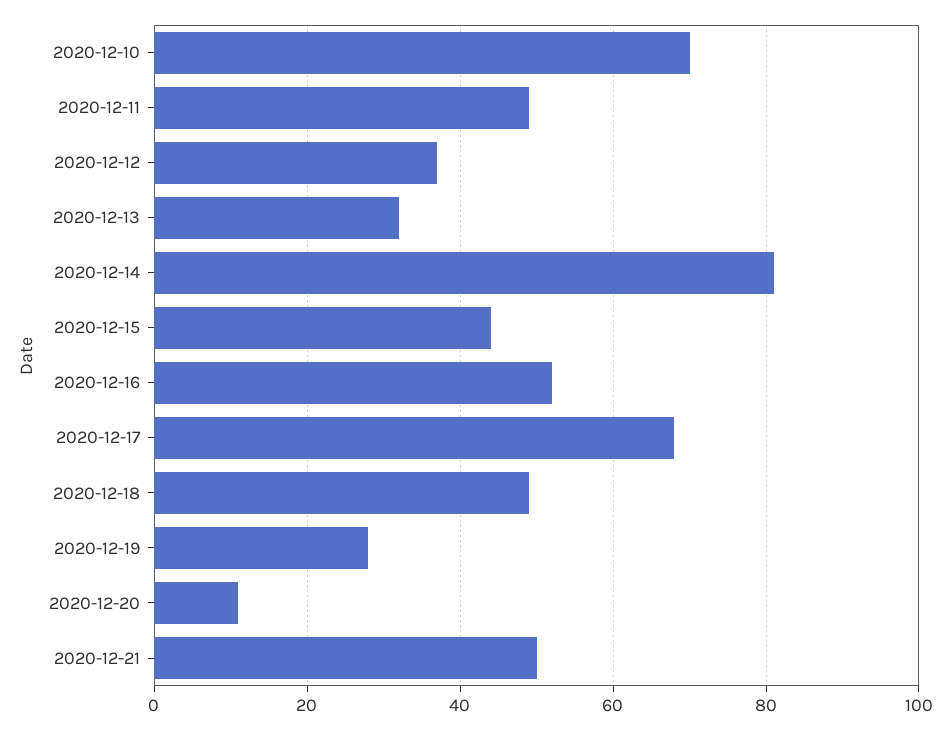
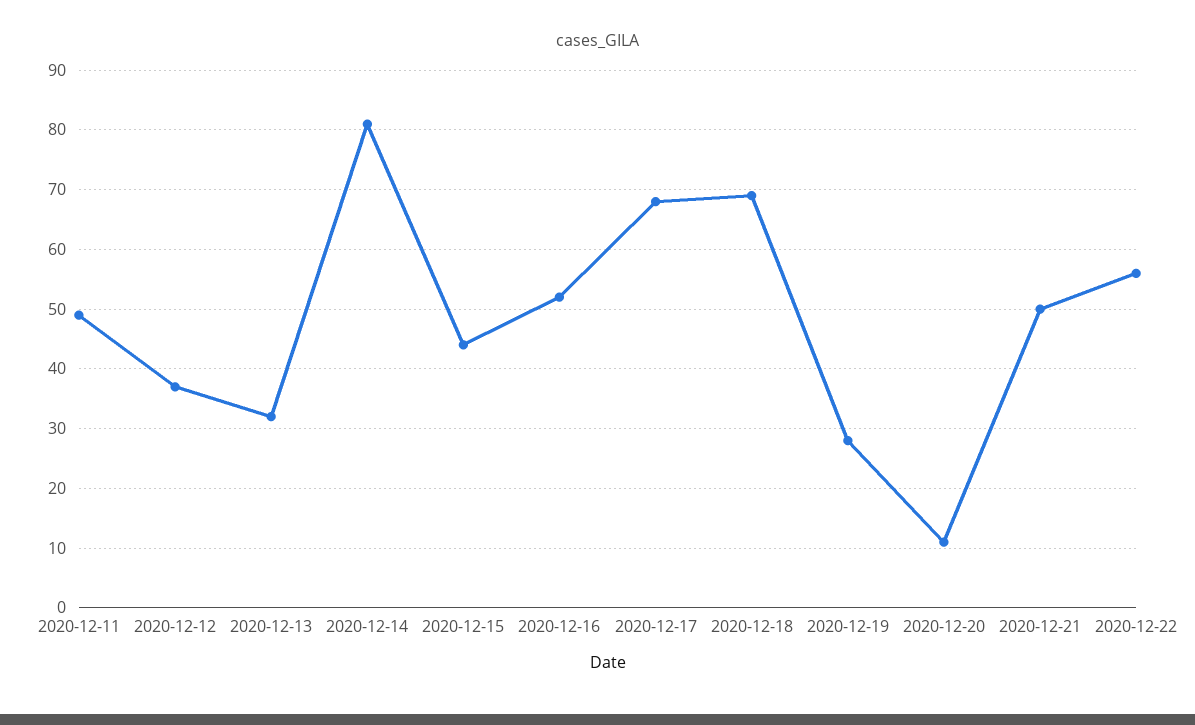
2020-12-10: 70 -> none
2020-12-18: 50 -> 70
2020-12-22: none -> 55

